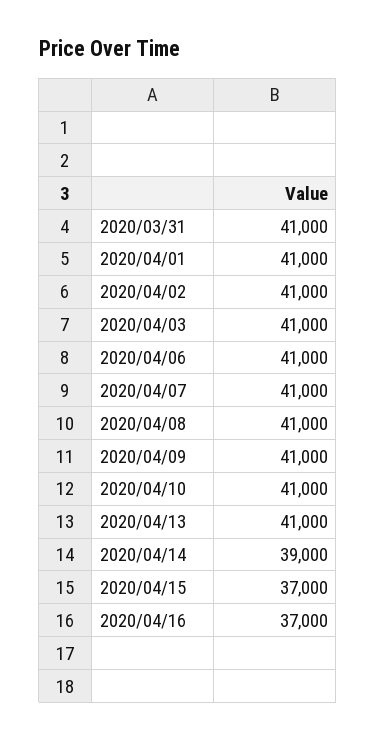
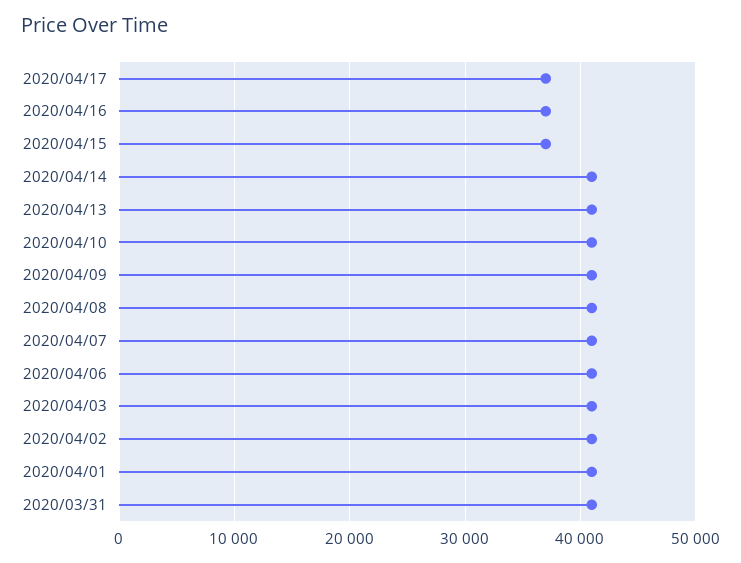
2020/04/14: 39000 -> 41000
2020/04/17: none -> 37000

